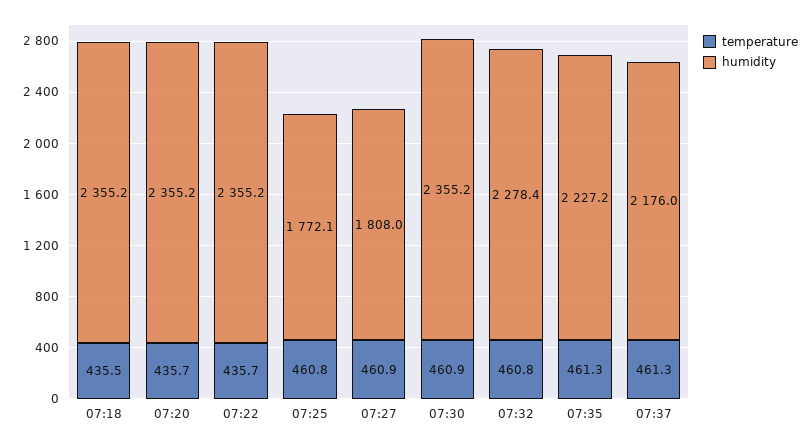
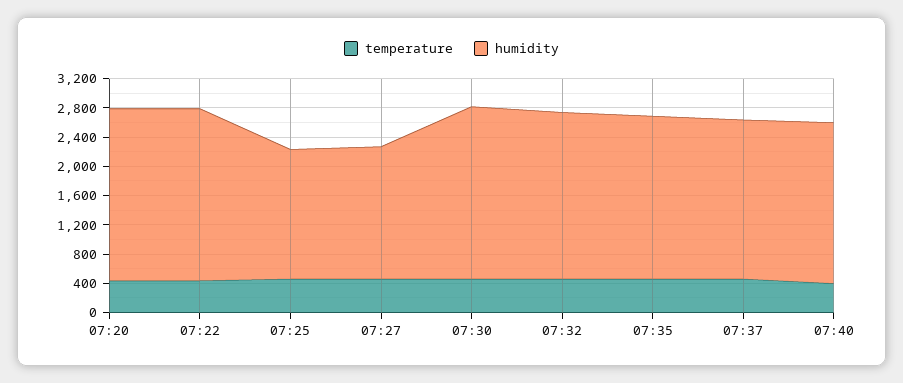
temperature, 07:18: 435.5 -> none
humidity, 07:18: 2355.2 -> none
temperature, 07:40: none -> 400
humidity, 07:40: none -> 2200

